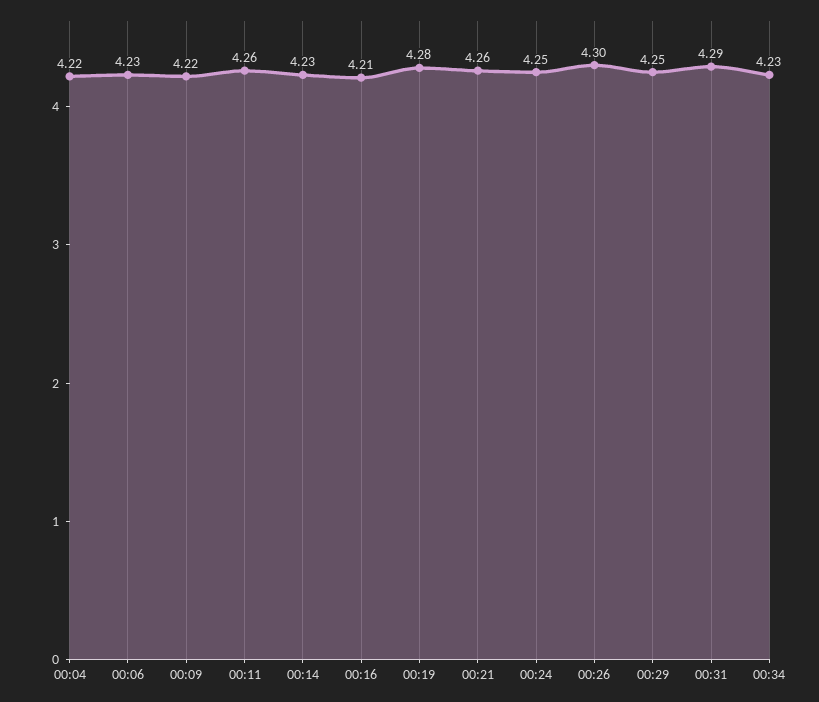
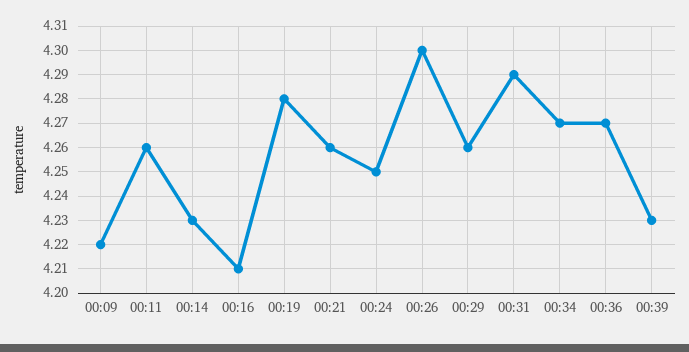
00:04: 4.22 -> none
00:06: 4.23 -> none
00:29: 4.25 -> 4.26
00:34: 4.23 -> 4.27
00:36: none -> 4.27
00:39: none -> 4.23

